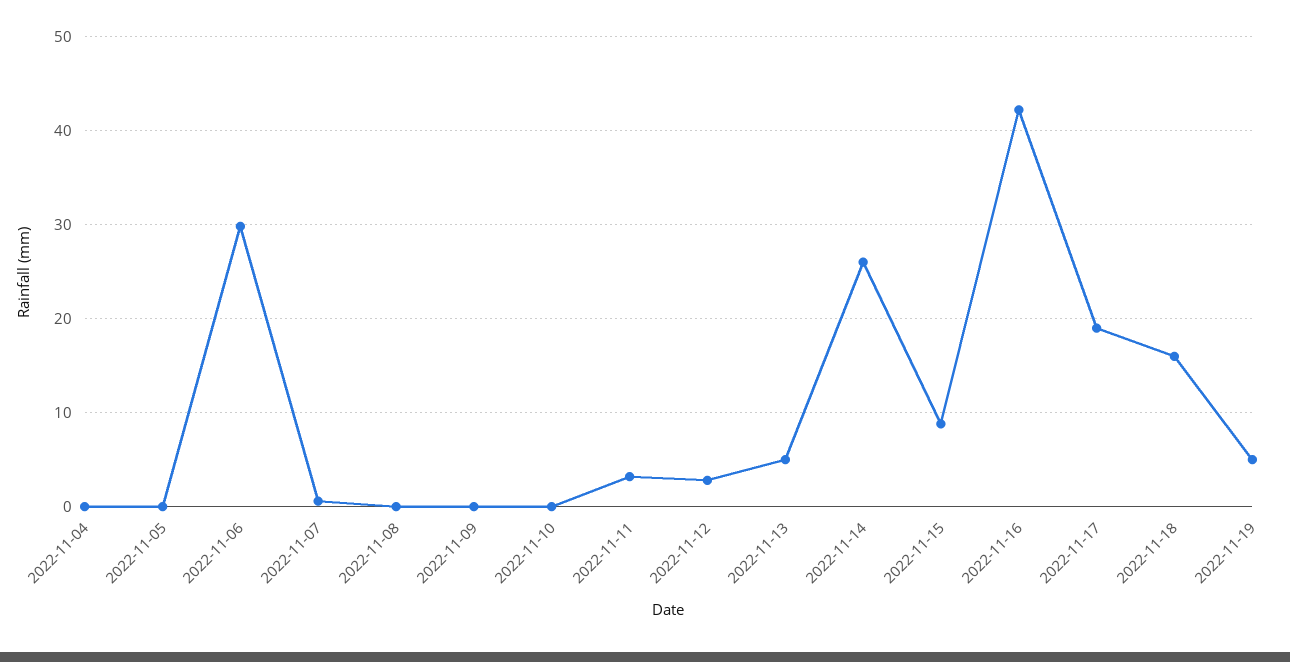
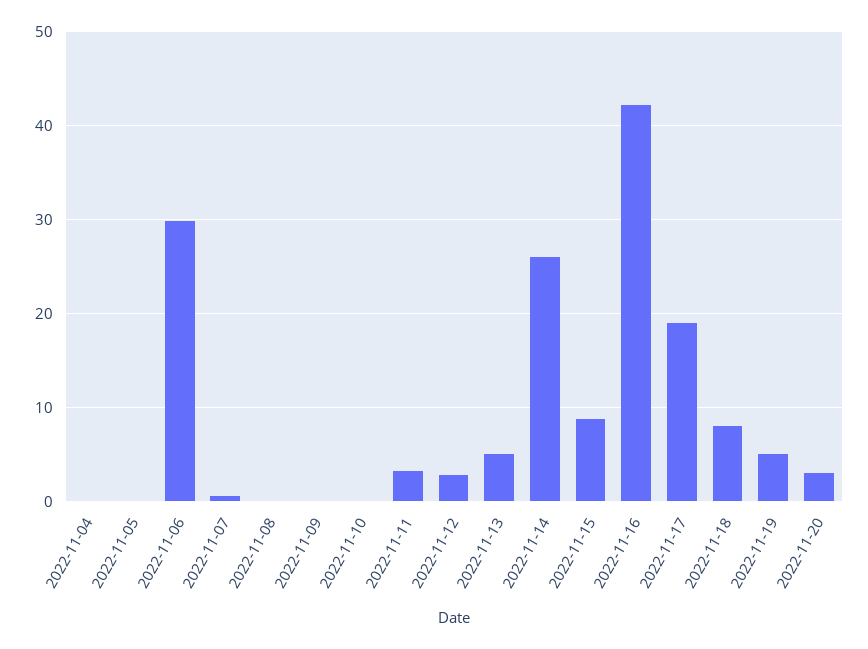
2022-11-18: 16 -> 8
2022-11-20: none -> 3

